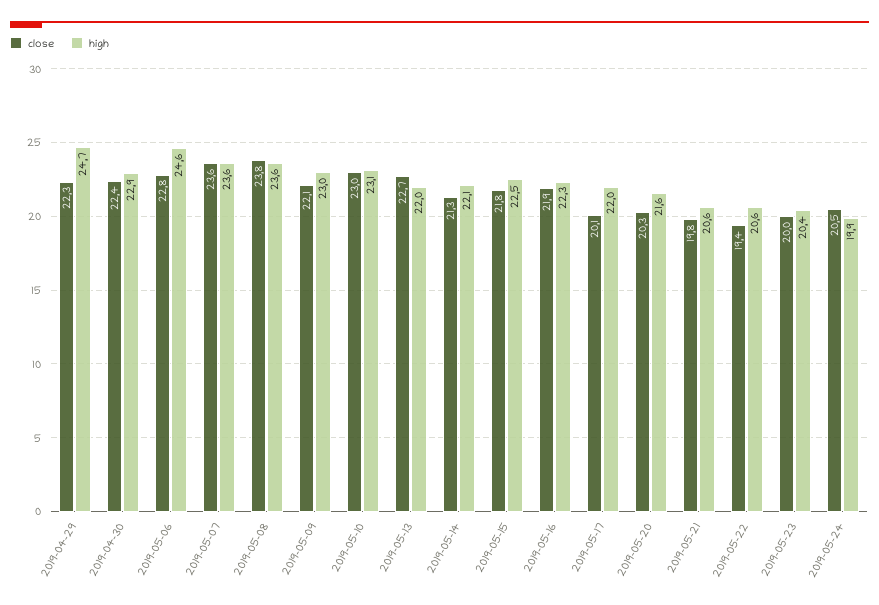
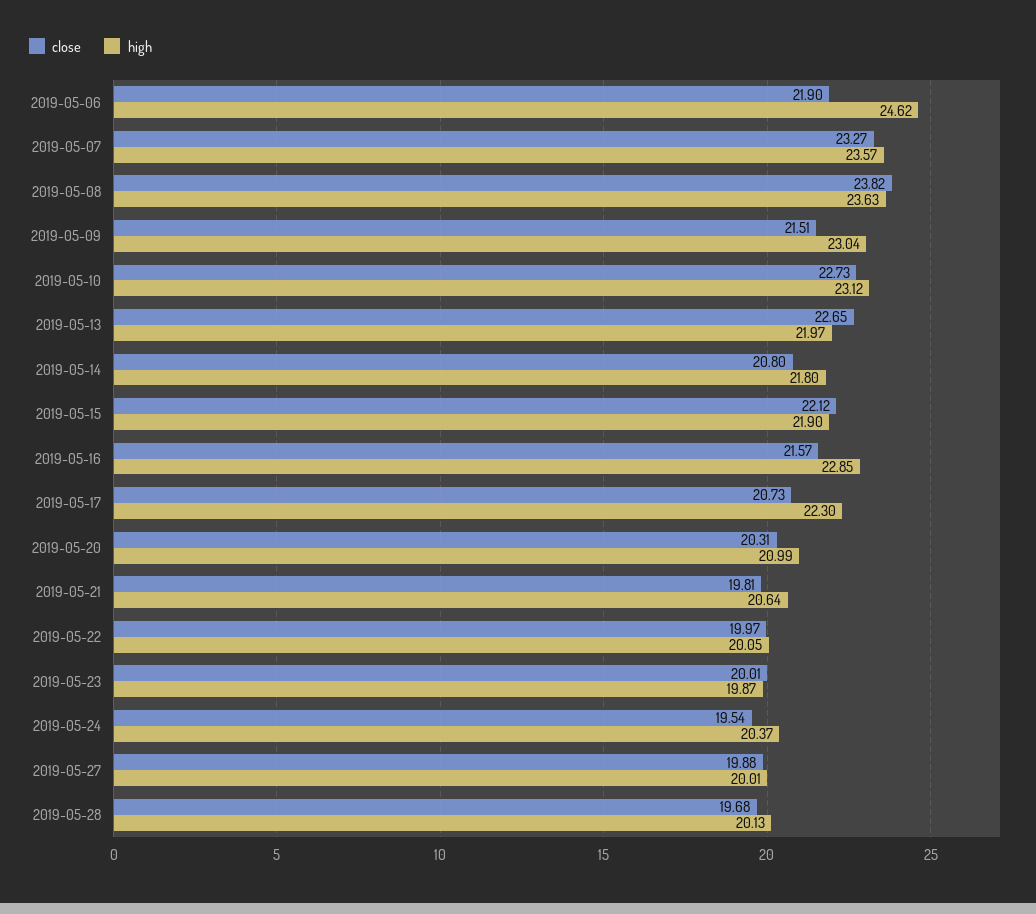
close, 2019-04-29: 22.3 -> none
high, 2019-04-29: 24.7 -> none
close, 2019-04-30: 22.4 -> none
high, 2019-04-30: 22.9 -> none
close, 2019-05-06: 22.8 -> 21.9
close, 2019-05-07: 23.6 -> 23.27
close, 2019-05-09: 22.1 -> 21.51
close, 2019-05-10: 23 -> 22.73
close, 2019-05-14: 21.3 -> 20.8
high, 2019-05-14: 22.1 -> 21.8
close, 2019-05-15: 21.8 -> 22.12
high, 2019-05-15: 22.5 -> 21.9
close, 2019-05-16: 21.9 -> 21.57
high, 2019-05-16: 22.3 -> 22.85
close, 2019-05-17: 20.1 -> 20.73
high, 2019-05-17: 22 -> 22.3
high, 2019-05-20: 21.6 -> 20.99
close, 2019-05-22: 19.4 -> 19.97
high, 2019-05-22: 20.6 -> 20.05
high, 2019-05-23: 20.4 -> 19.87
close, 2019-05-24: 20.5 -> 19.54
high, 2019-05-24: 19.9 -> 20.37
close, 2019-05-27: none -> 19.88
high, 2019-05-27: none -> 20.01
close, 2019-05-28: none -> 19.68
high, 2019-05-28: none -> 20.13

